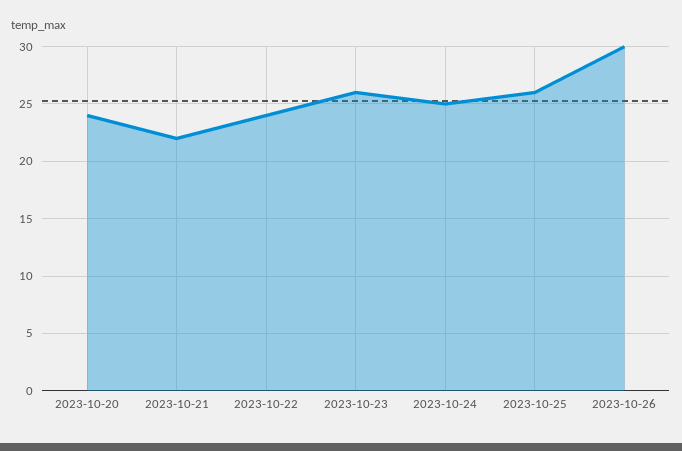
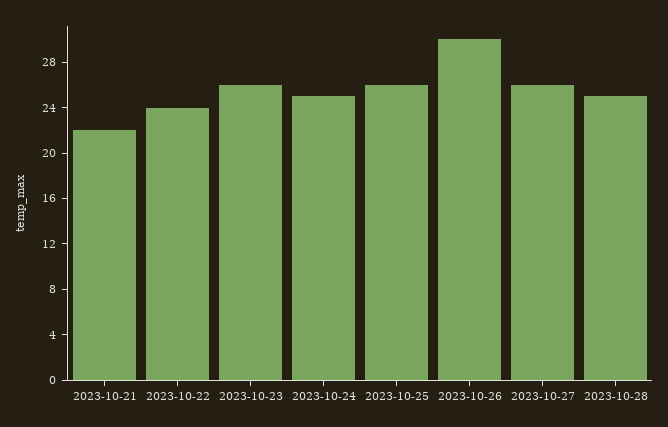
2023-10-20: 24 -> none
2023-10-27: none -> 26
2023-10-28: none -> 25

